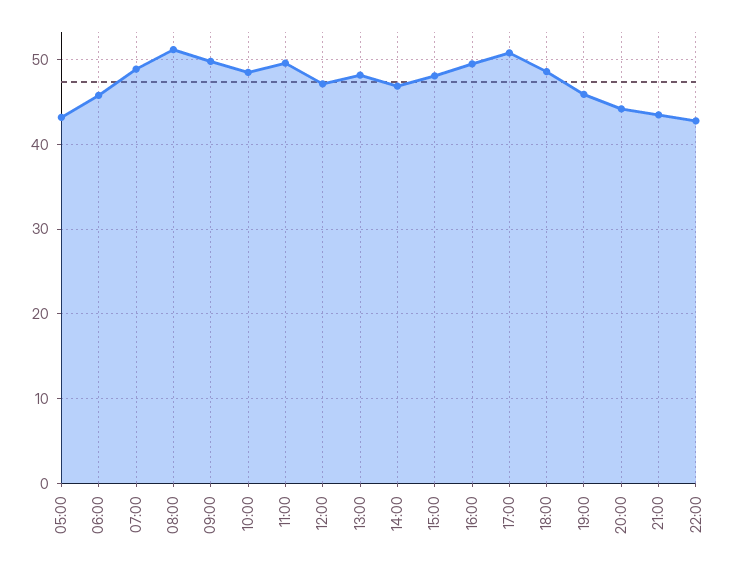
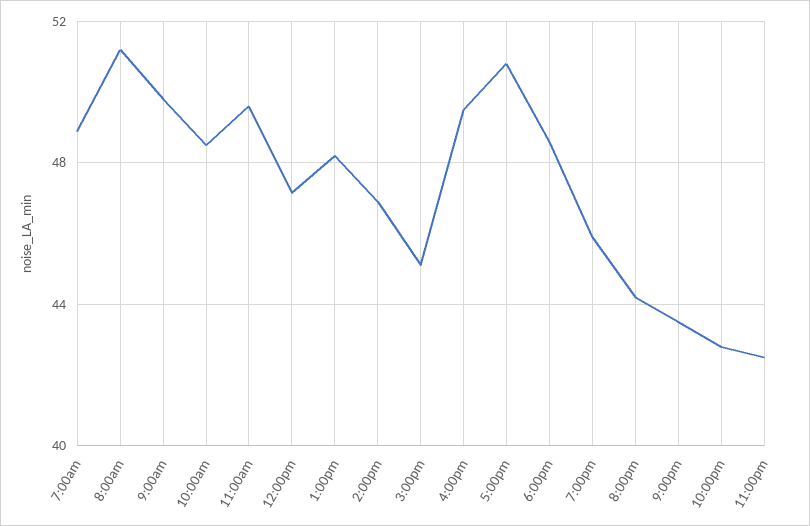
05:00: 43 -> none
06:00: 46 -> none
15:00: 48 -> 45
11:00pm: none -> 42.5

